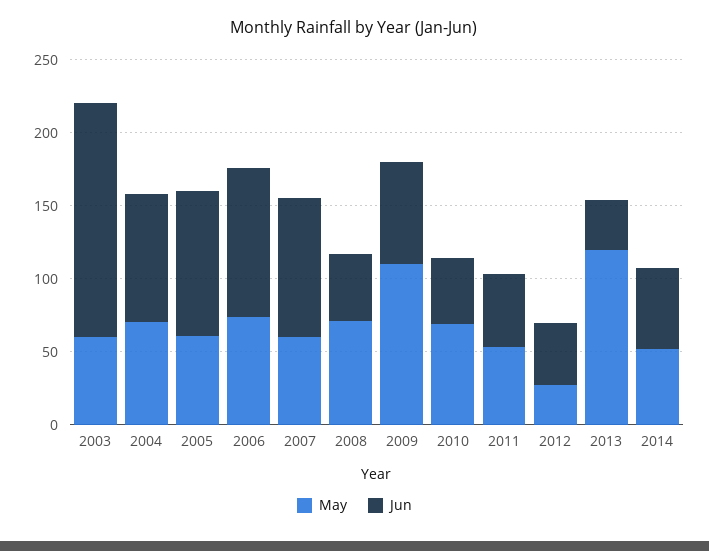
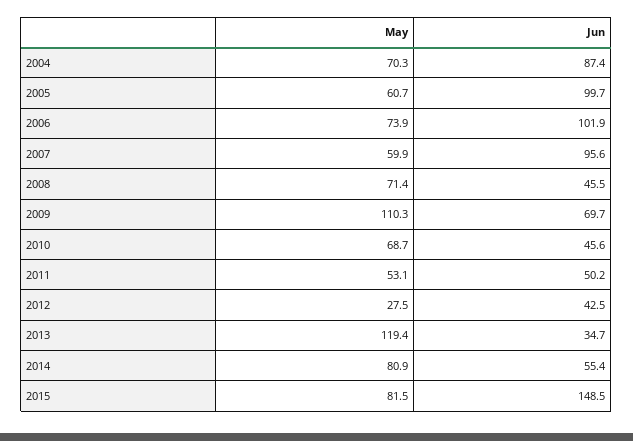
May, 2003: 60 -> none
Jun, 2003: 160 -> none
May, 2014: 50 -> 80.9
May, 2015: none -> 81.5
Jun, 2015: none -> 148.5

